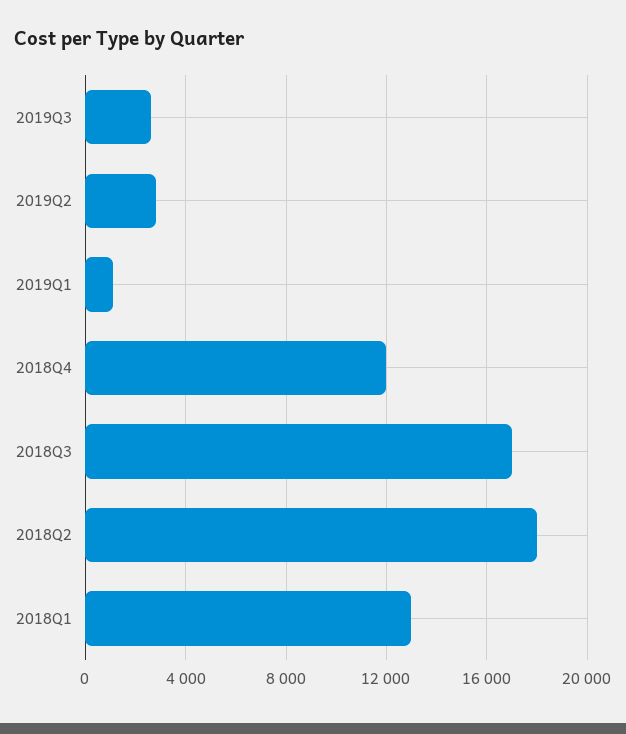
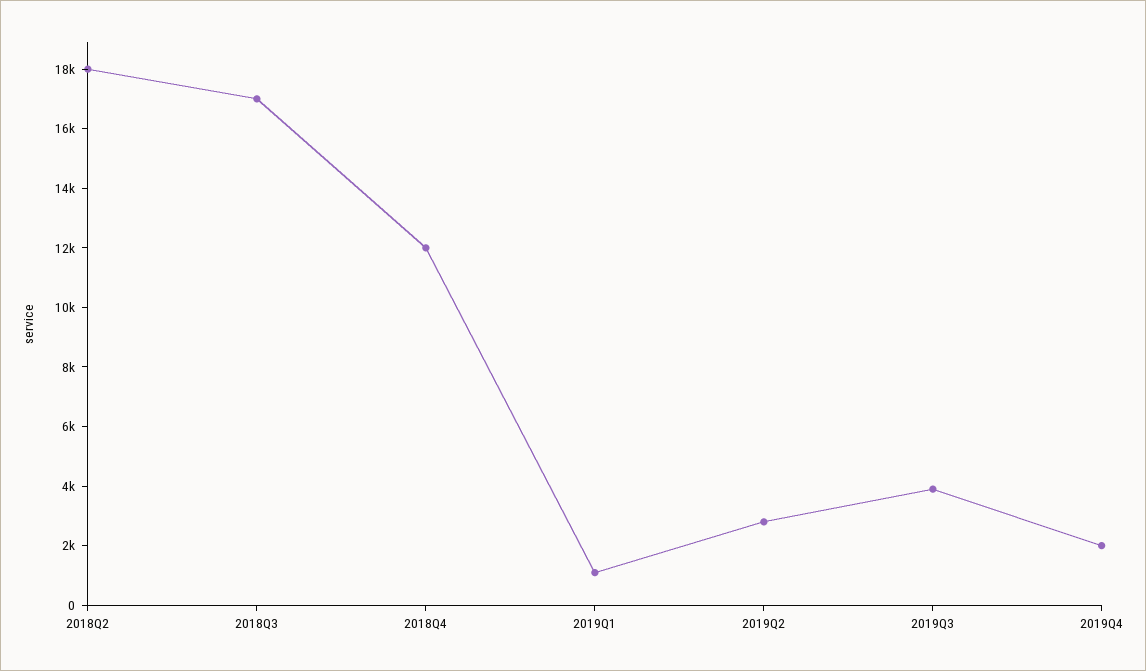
2019Q3: 2500 -> 4000
2018Q1: 13000 -> none
2019Q4: none -> 2000

